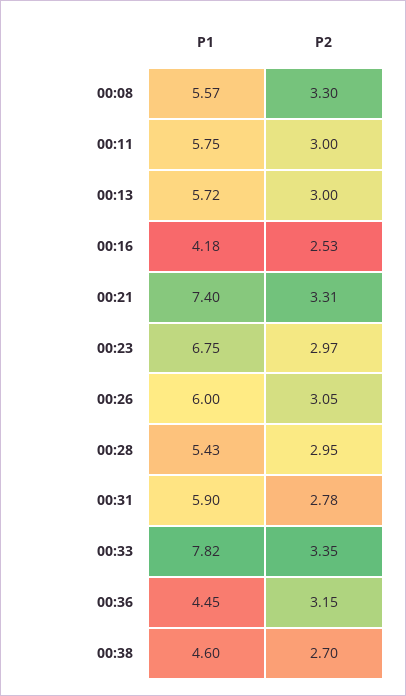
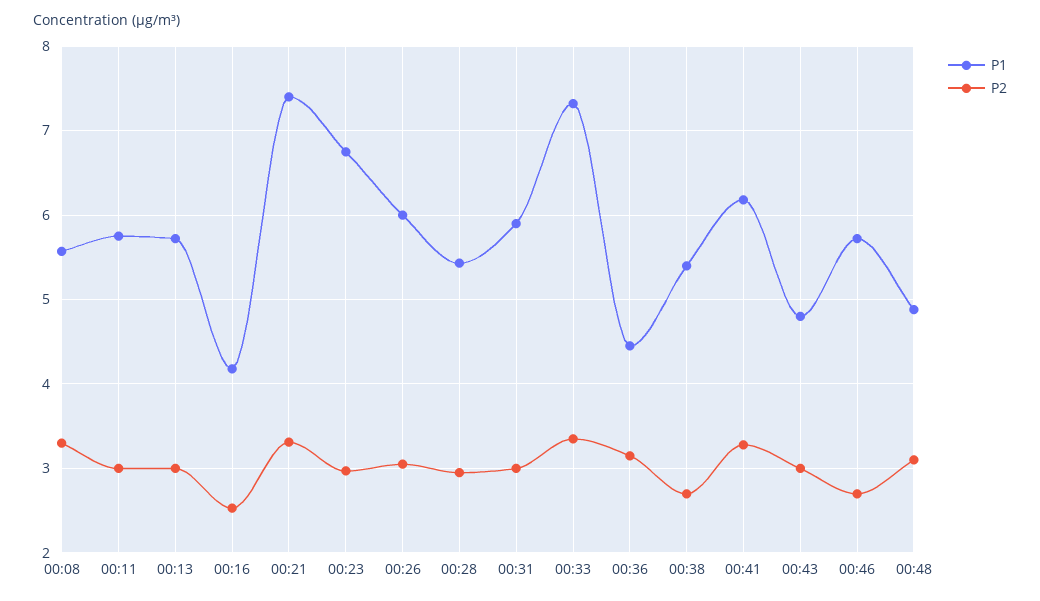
P2, 00:31: 2.78 -> 3
P1, 00:33: 7.82 -> 7.3
P1, 00:38: 4.6 -> 5.4
P1, 00:41: none -> 6.2
P2, 00:41: none -> 3.3
P1, 00:43: none -> 4.8
P2, 00:43: none -> 3
P1, 00:46: none -> 5.7
P2, 00:46: none -> 2.7
P1, 00:48: none -> 4.9
P2, 00:48: none -> 3.1

